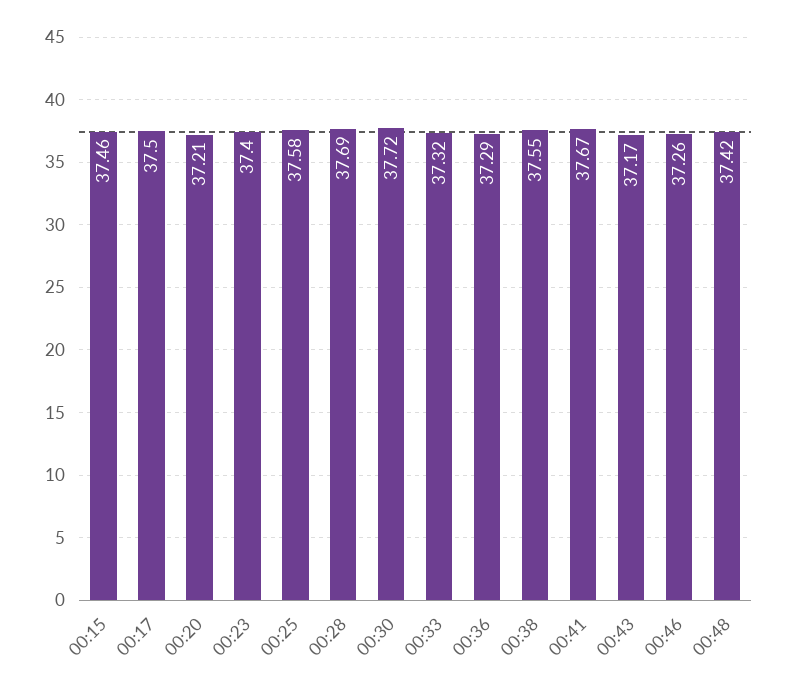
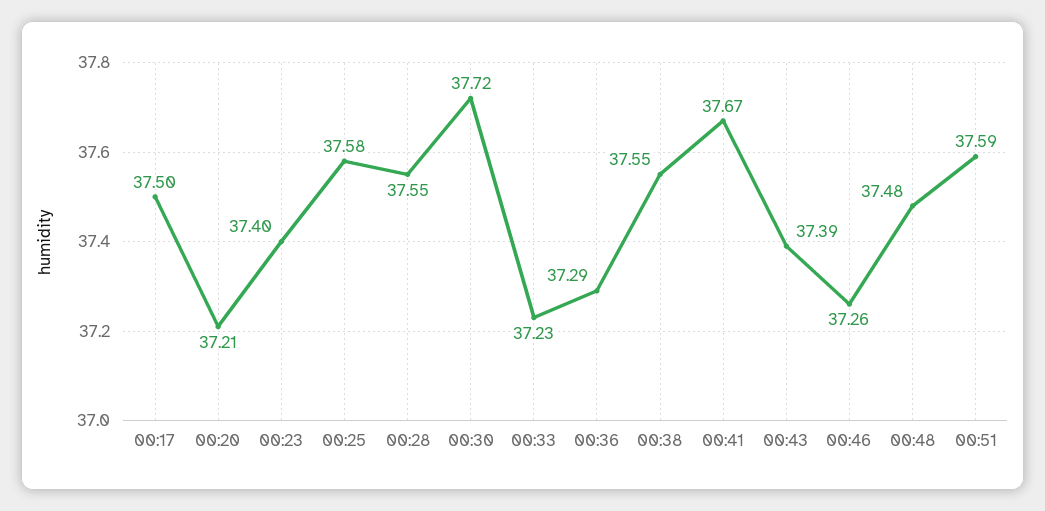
00:15: 37.46 -> none
00:28: 37.69 -> 37.55
00:33: 37.32 -> 37.23
00:43: 37.17 -> 37.39
00:48: 37.42 -> 37.48
00:51: none -> 37.59

